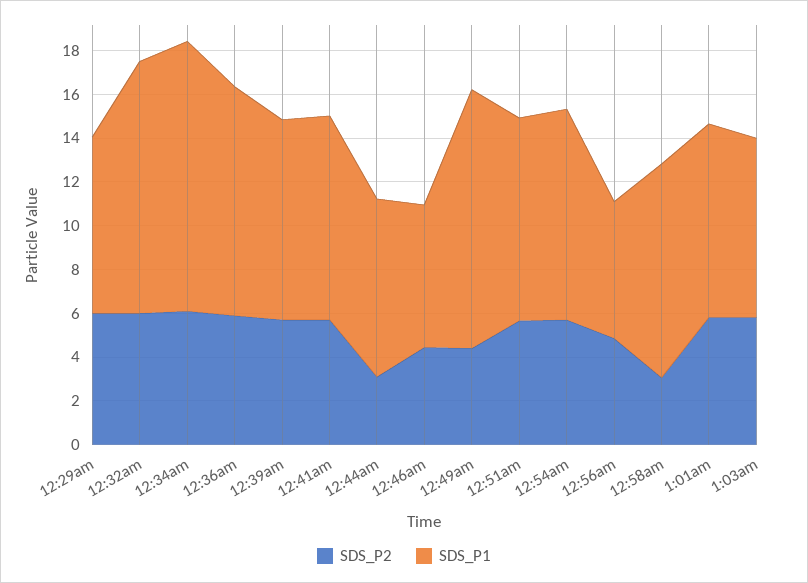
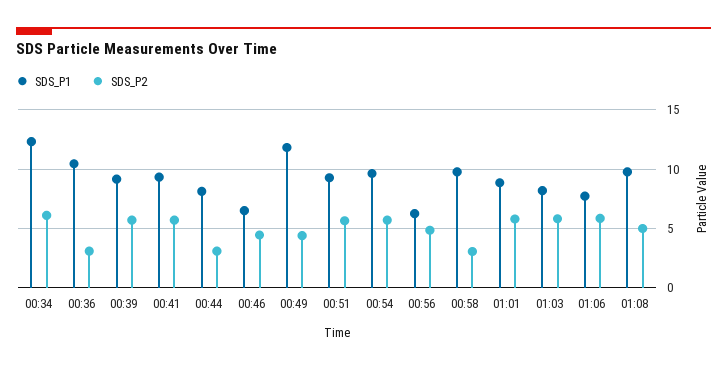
SDS_P2, 12:29am: 6 -> none
SDS_P1, 12:29am: 8 -> none
SDS_P2, 12:32am: 6 -> none
SDS_P1, 12:32am: 11.5 -> none
SDS_P2, 12:36am: 6 -> 3
SDS_P1, 01:06: none -> 8
SDS_P2, 01:06: none -> 6
SDS_P1, 01:08: none -> 10
SDS_P2, 01:08: none -> 5

